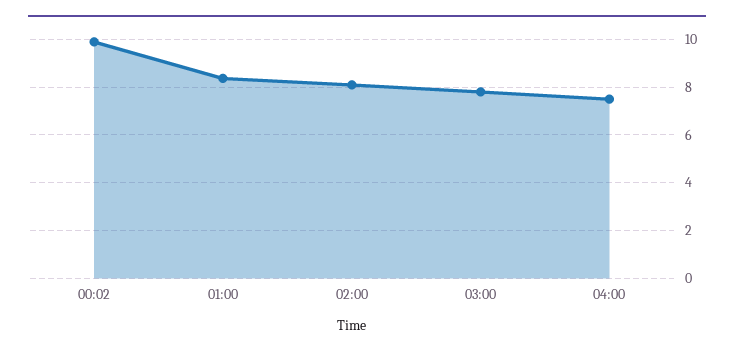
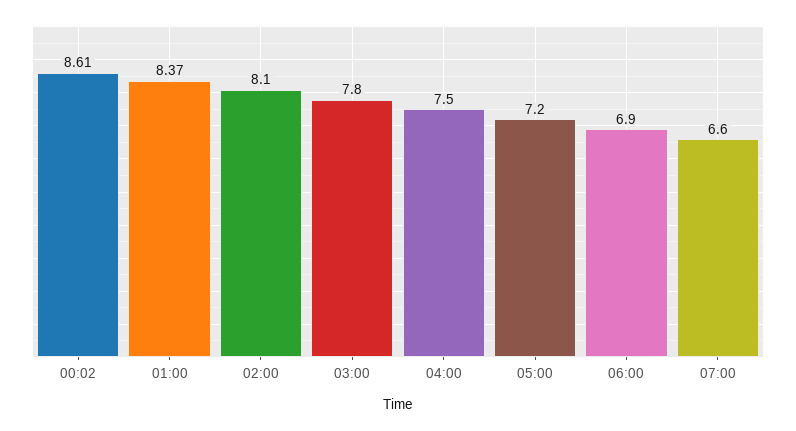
00:02: 10 -> 8.61
05:00: none -> 7.2
06:00: none -> 6.9
07:00: none -> 6.6

